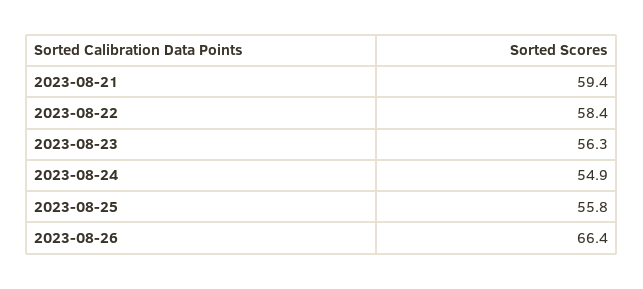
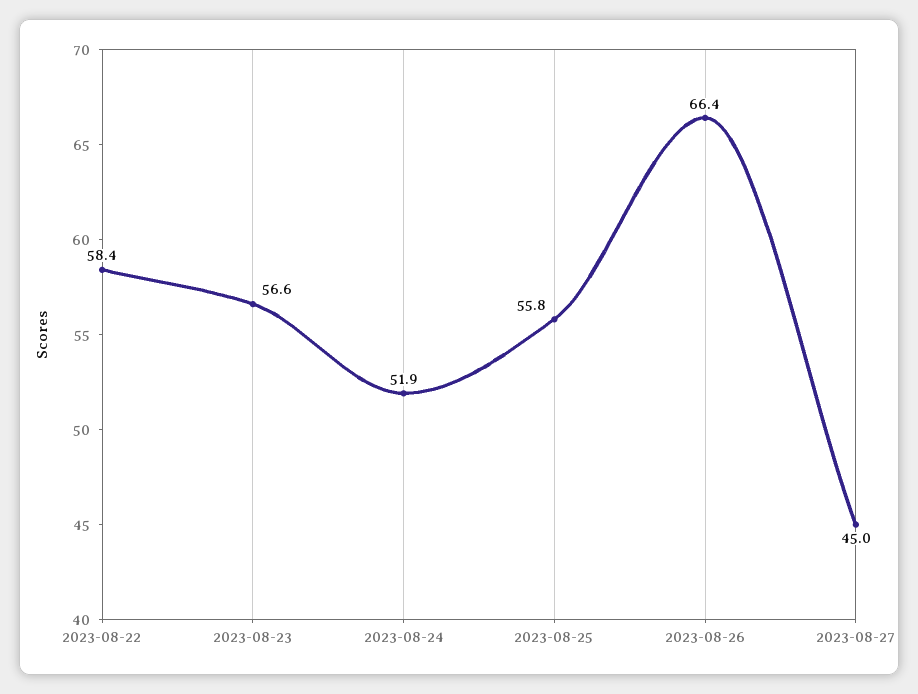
2023-08-21: 59.4 -> none
2023-08-23: 56.3 -> 56.6
2023-08-24: 54.9 -> 51.9
2023-08-27: none -> 45

